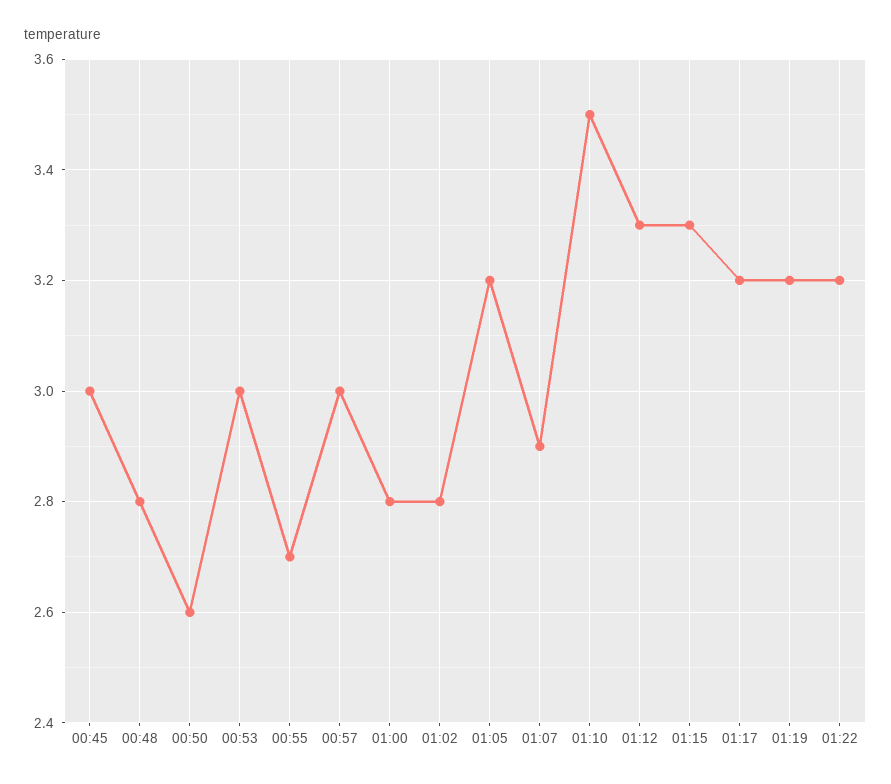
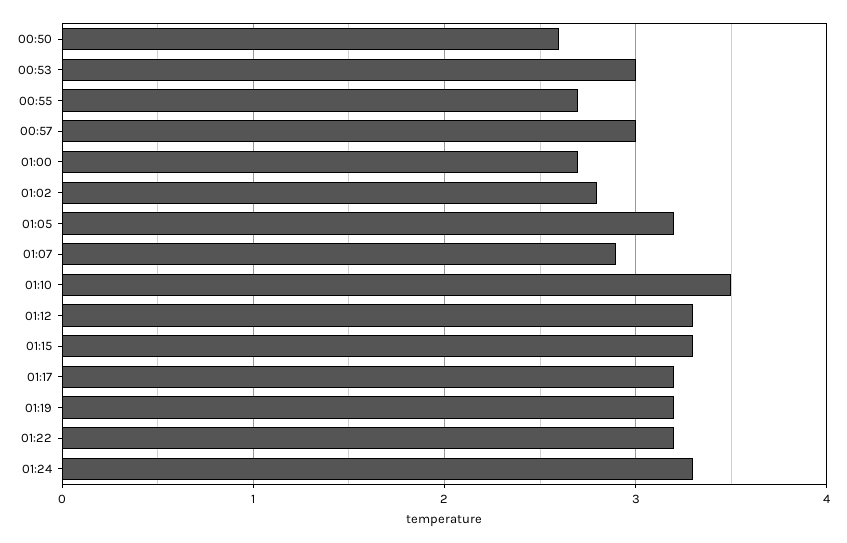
00:45: 3 -> none
00:48: 2.8 -> none
01:00: 2.8 -> 2.7
01:24: none -> 3.3

